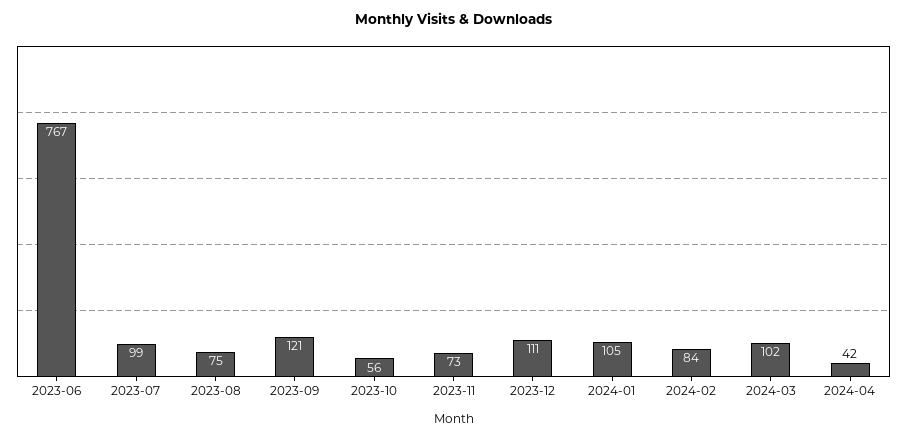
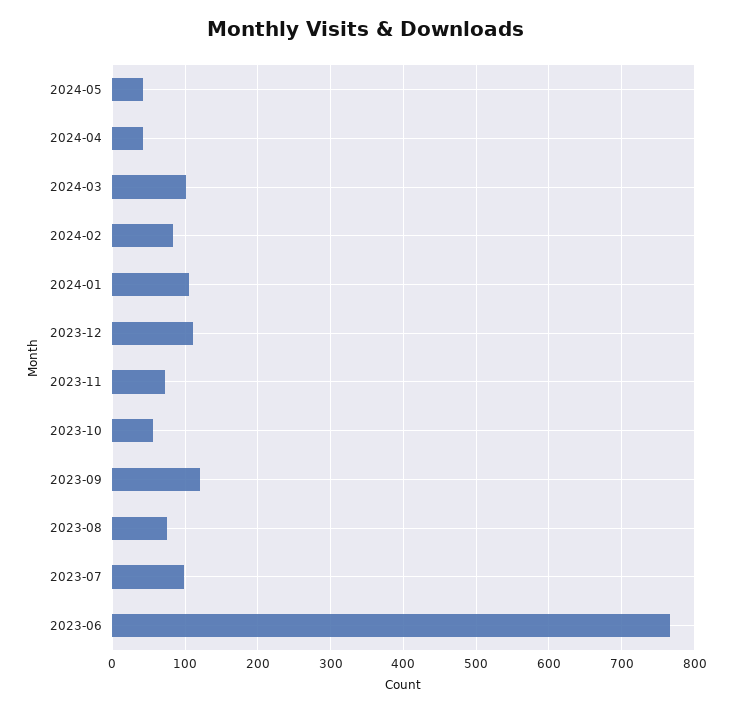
2024-05: none -> 40

